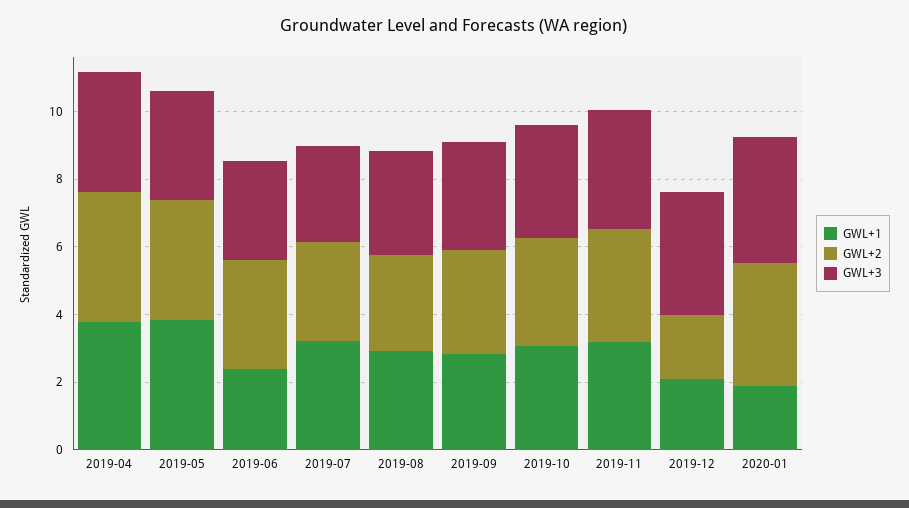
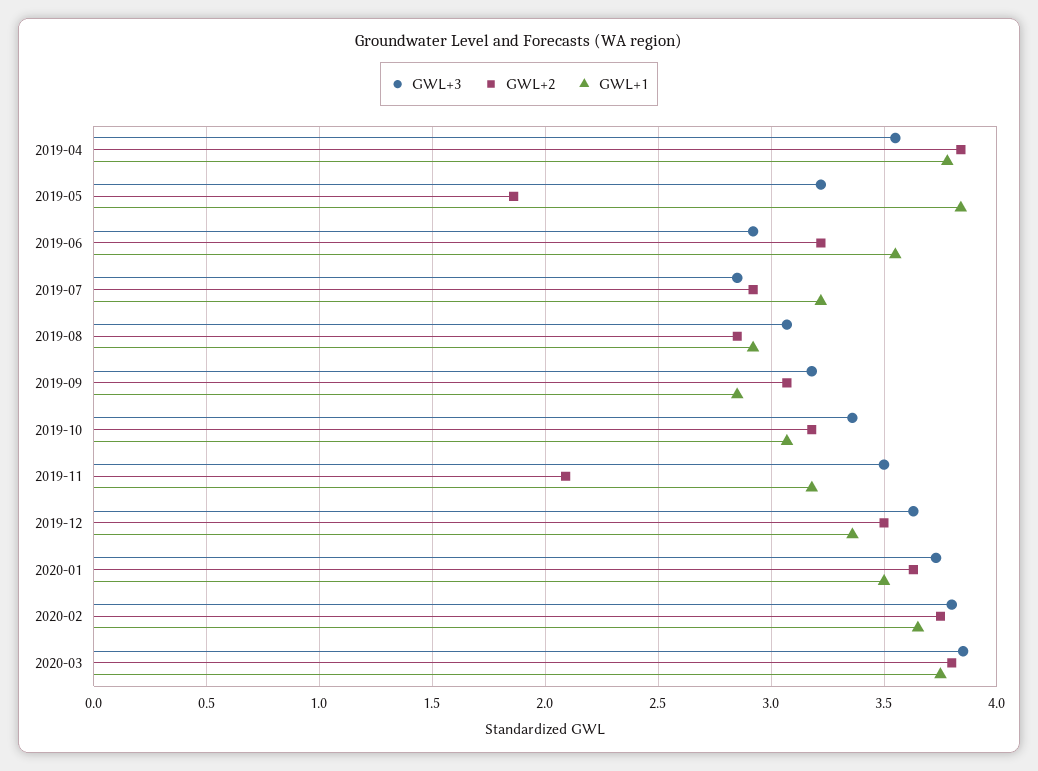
GWL+2, 2019-05: 3.5 -> 1.85
GWL+1, 2019-06: 2.5 -> 3.55
GWL+2, 2019-11: 3.5 -> 2.1
GWL+1, 2019-12: 2 -> 3.35
GWL+2, 2019-12: 2 -> 3.5
GWL+1, 2020-01: 2 -> 3.5
GWL+3, 2020-02: none -> 3.8
GWL+2, 2020-02: none -> 3.75
GWL+1, 2020-02: none -> 3.65
GWL+3, 2020-03: none -> 3.85
GWL+2, 2020-03: none -> 3.8
GWL+1, 2020-03: none -> 3.75

